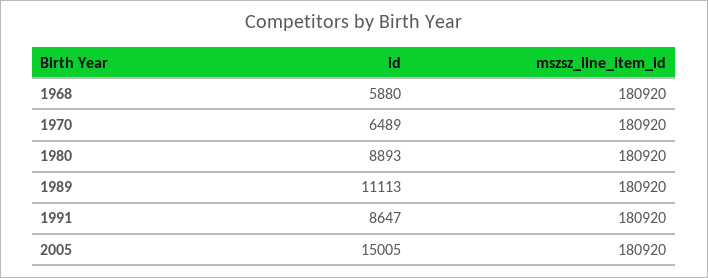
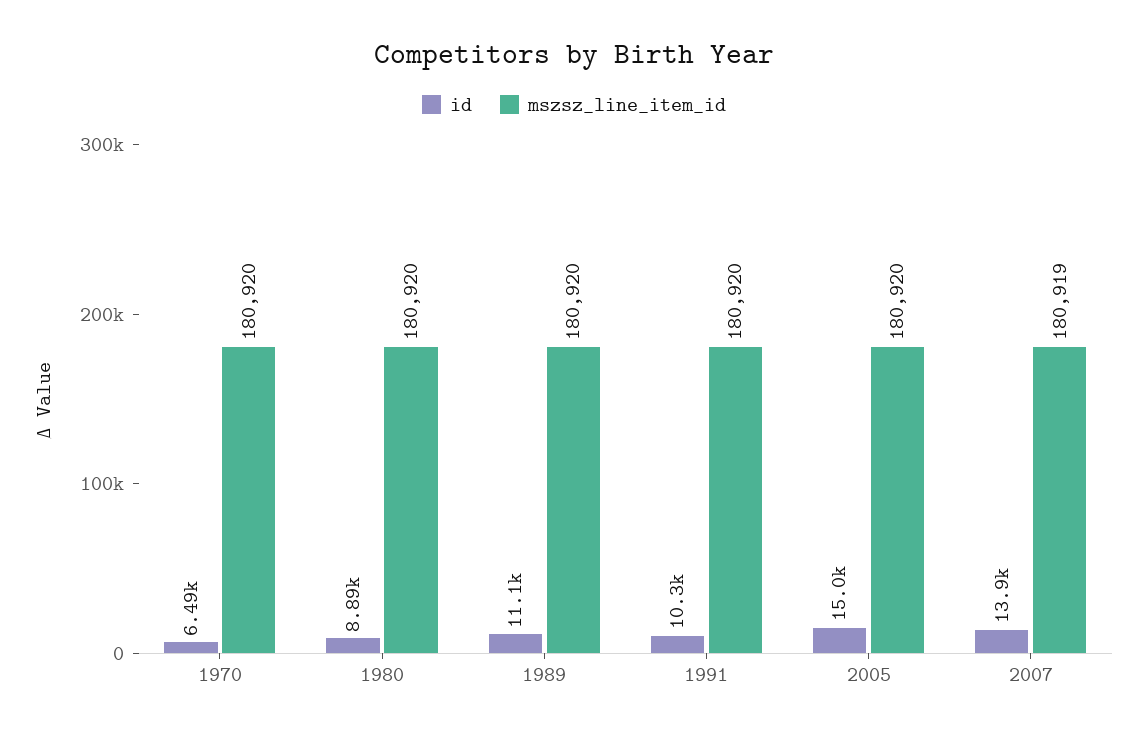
id, 1968: 5880 -> none
mszsz_line_item_id, 1968: 180920 -> none
id, 1991: 8647 -> 10300
id, 2007: none -> 13900
mszsz_line_item_id, 2007: none -> 180919

